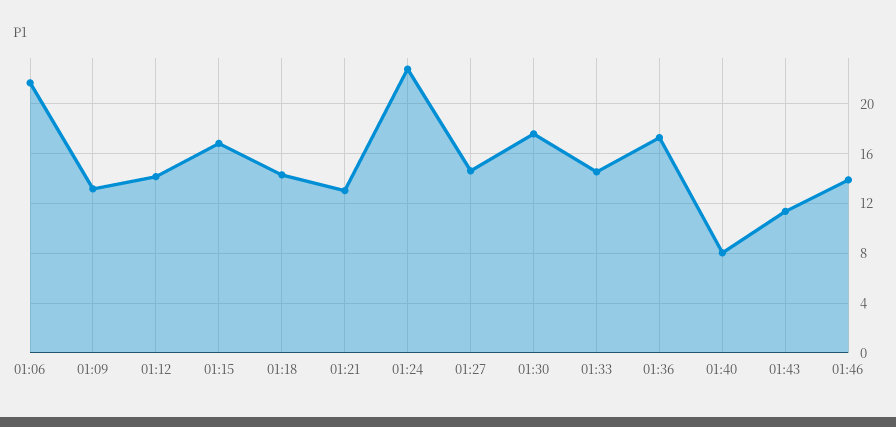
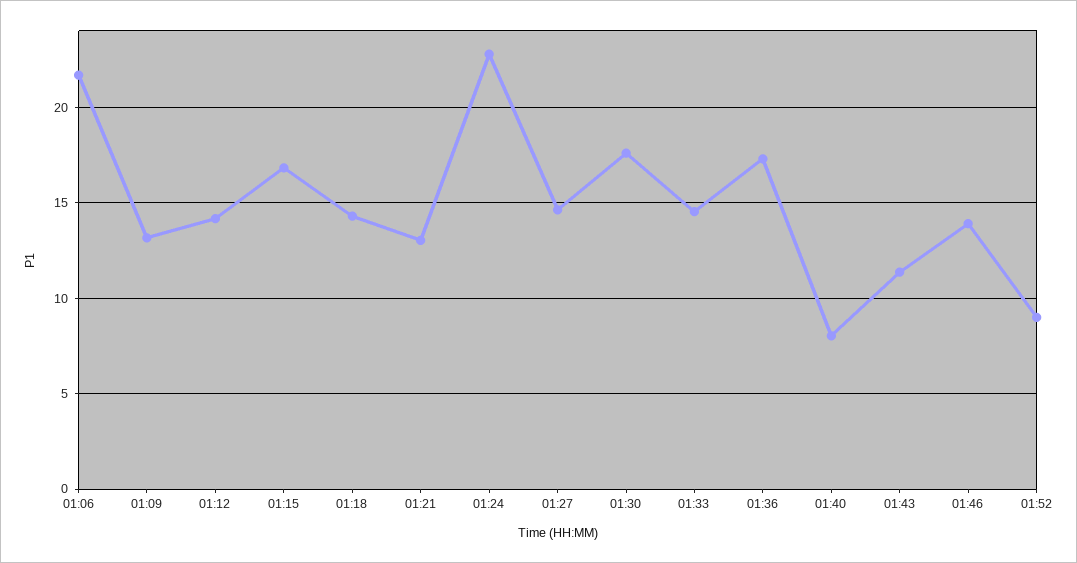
01:52: none -> 9

